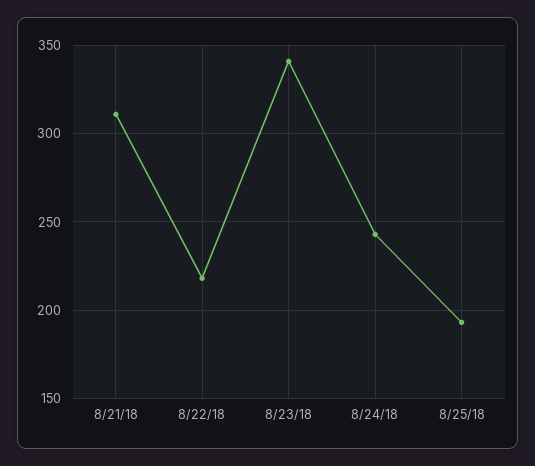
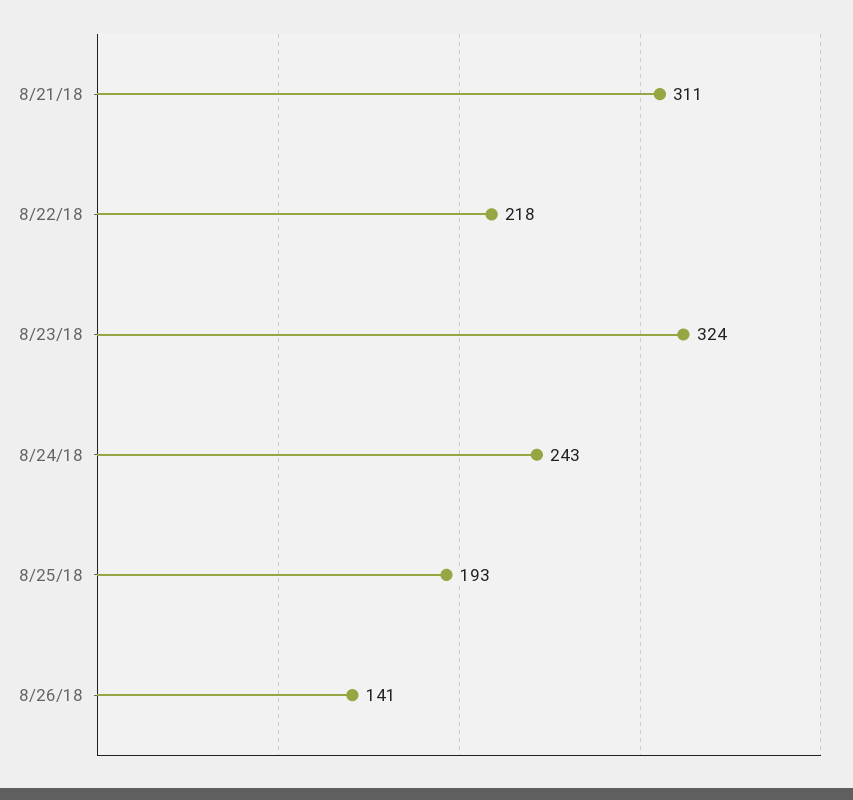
8/23/18: 340 -> 324
8/26/18: none -> 141

